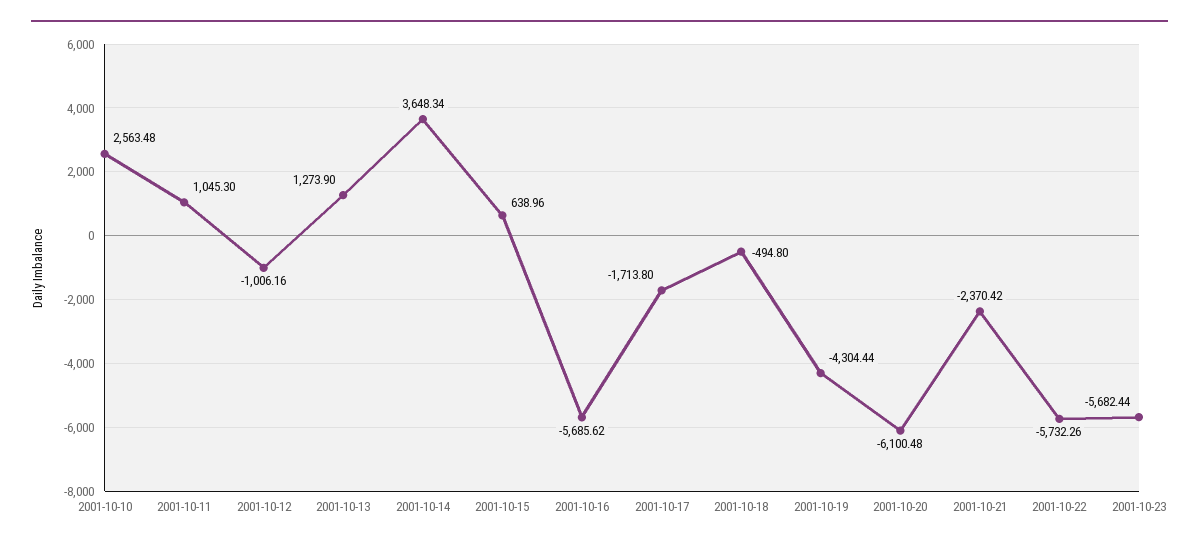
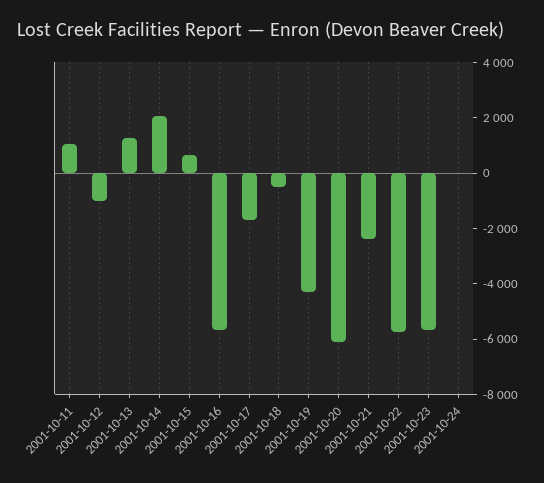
2001-10-10: 2563.48 -> none
2001-10-14: 3648.34 -> 2000
2001-10-24: none -> 0

